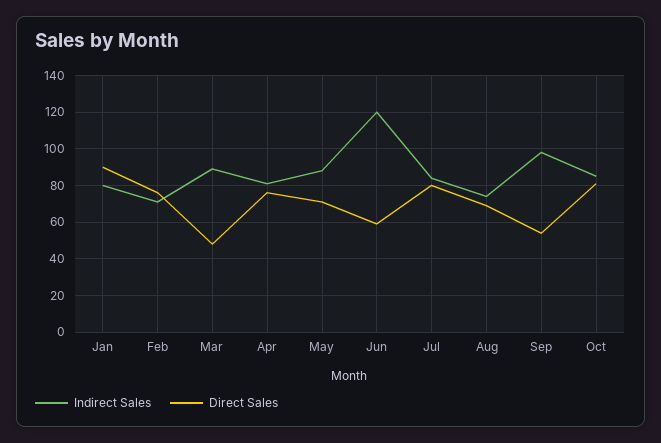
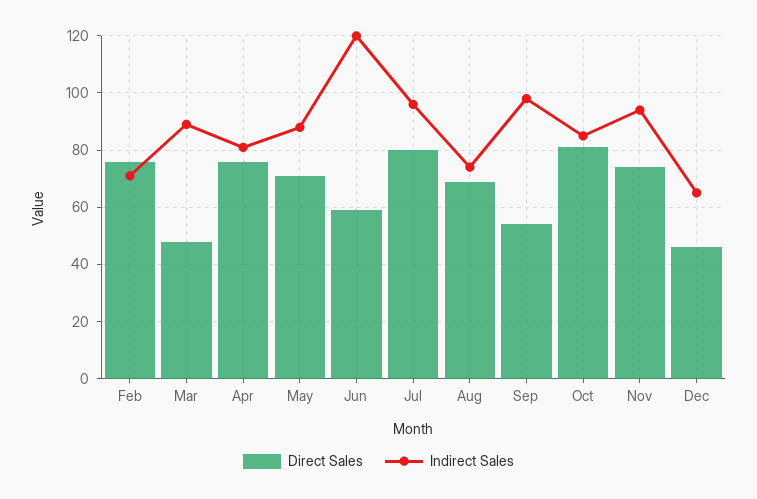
Indirect Sales, Jan: 80 -> none
Direct Sales, Jan: 90 -> none
Indirect Sales, Jul: 85 -> 95
Direct Sales, Nov: none -> 75
Indirect Sales, Nov: none -> 95
Direct Sales, Dec: none -> 45
Indirect Sales, Dec: none -> 65

